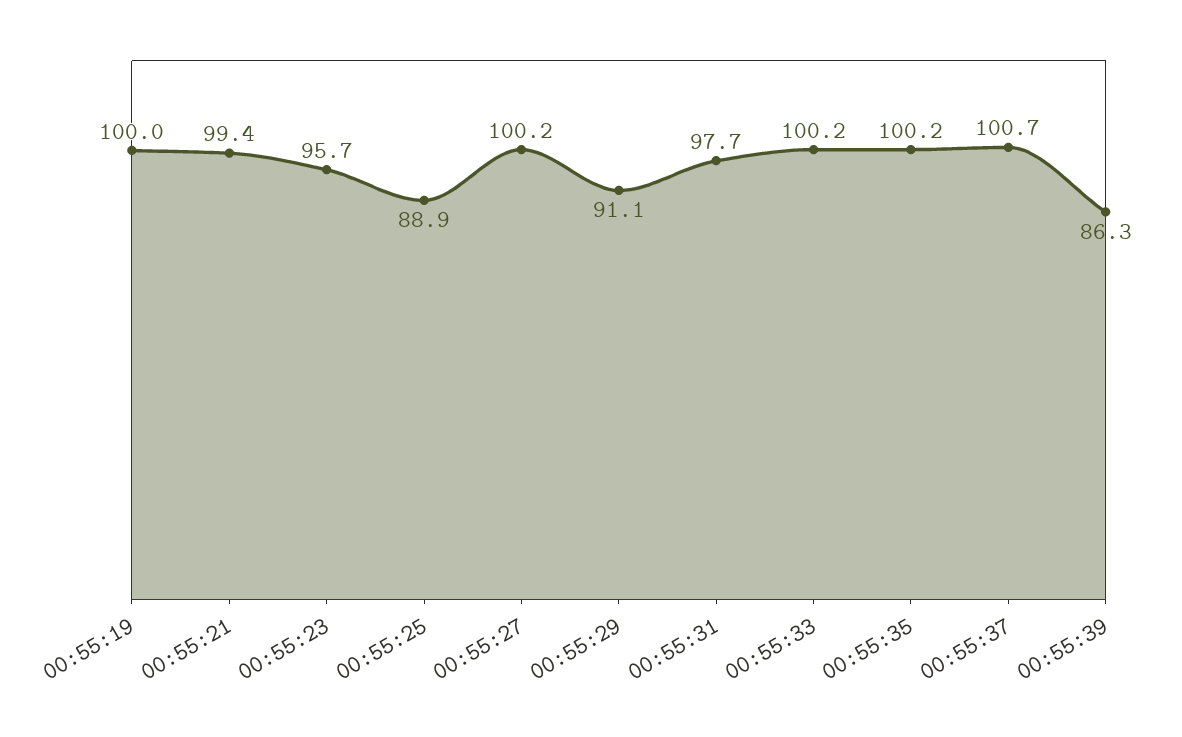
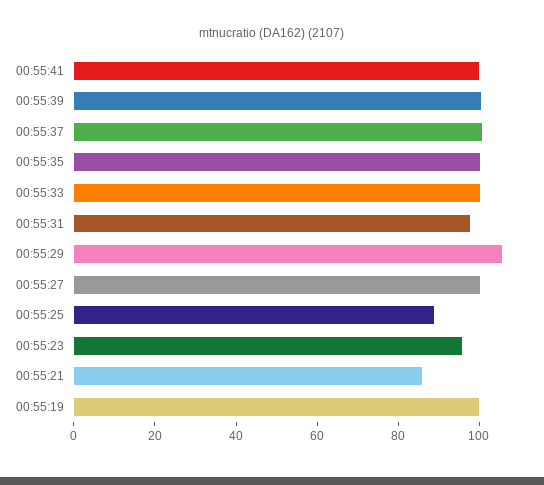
00:55:21: 99.4 -> 85
00:55:29: 91.1 -> 105
00:55:39: 86.3 -> 100
00:55:41: none -> 100

